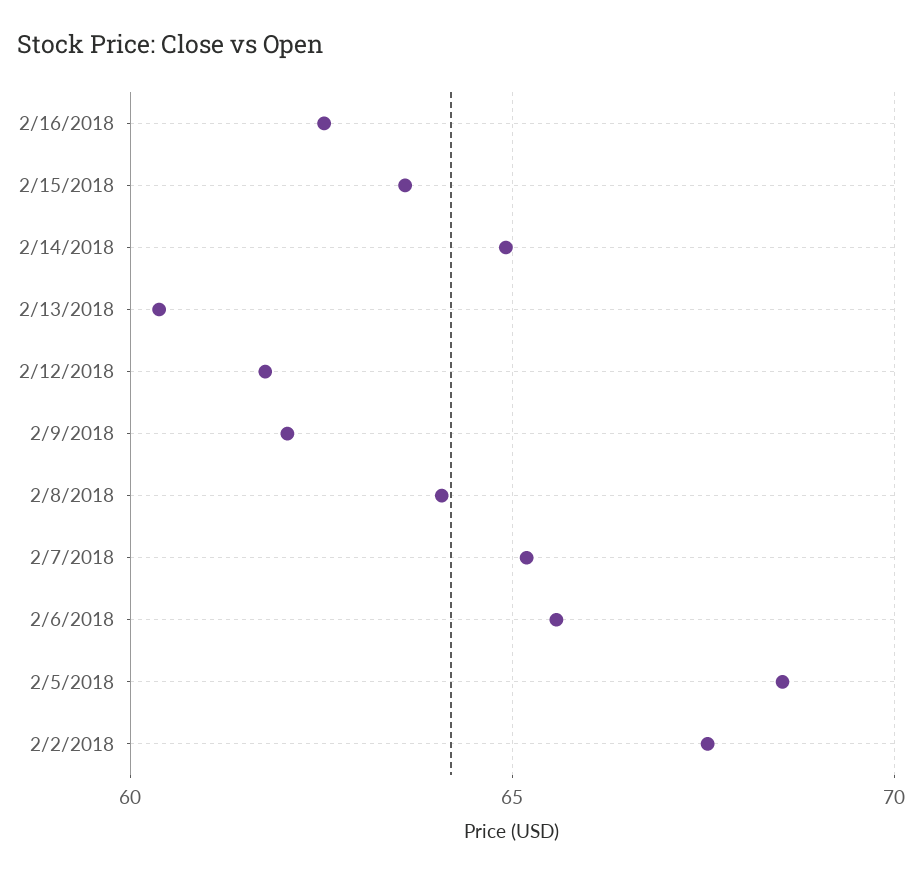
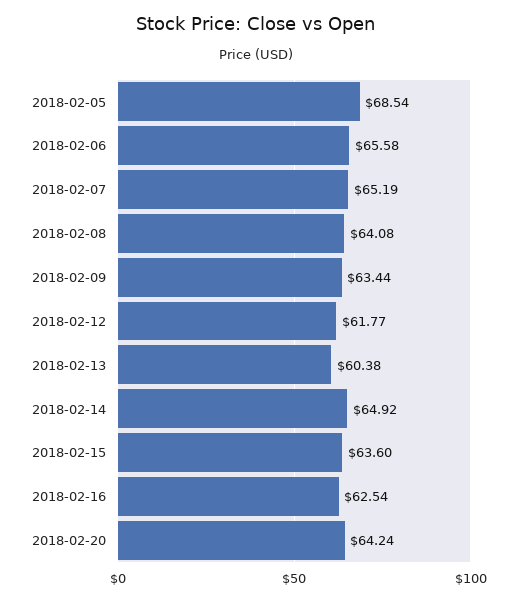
2/9/2018: 62 -> 63.44
2/2/2018: 67.5 -> none
2018-02-20: none -> 64.24

